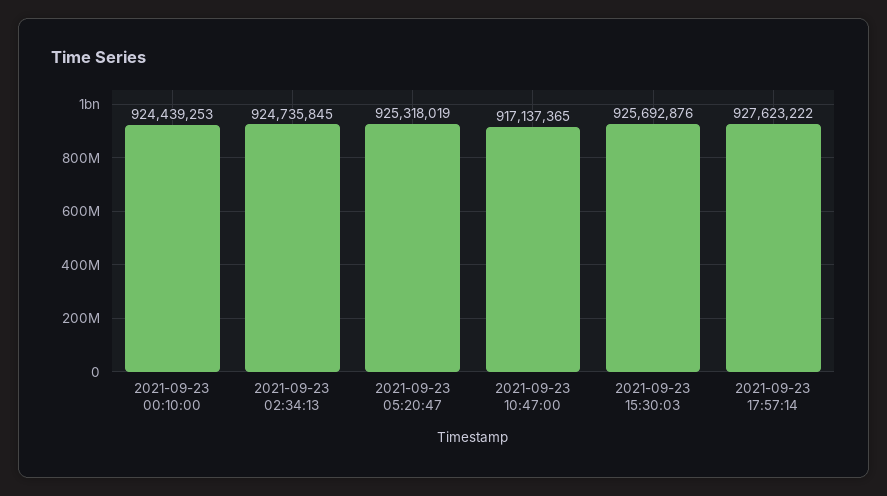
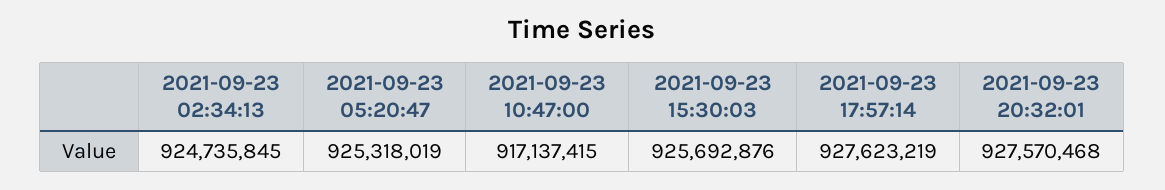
2021-09-23 00:10:00: 924439253 -> none
2021-09-23 10:47:00: 917137365 -> 917137415
2021-09-23 17:57:14: 927623222 -> 927623219
2021-09-23 20:32:01: none -> 927570468

